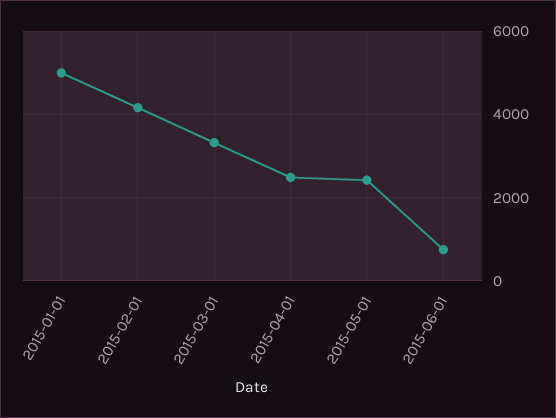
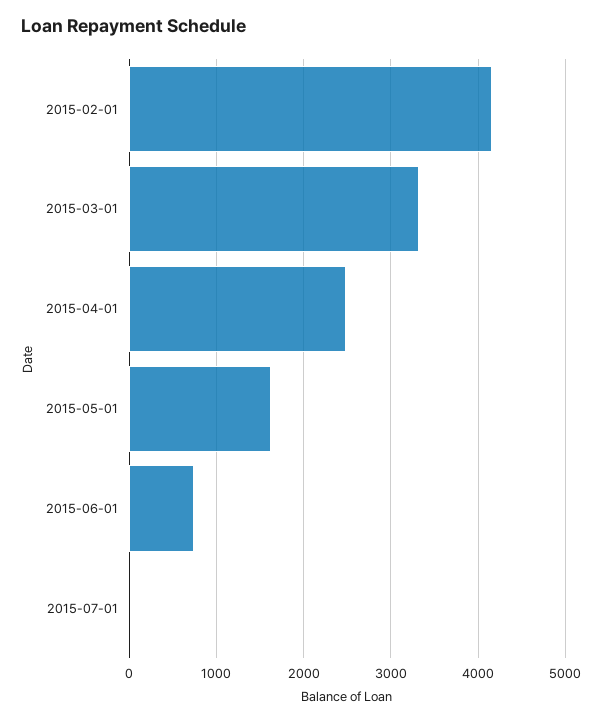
2015-01-01: 5000 -> none
2015-05-01: 2400 -> 1600
2015-07-01: none -> 0

